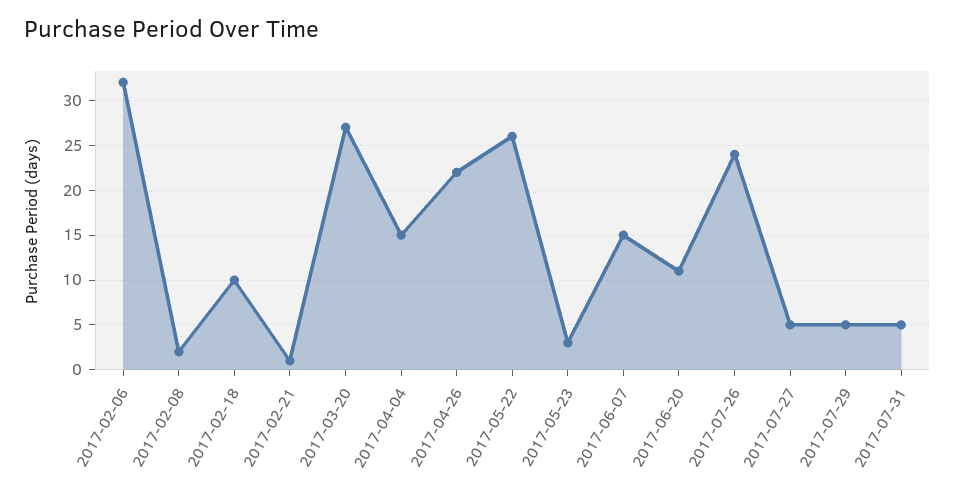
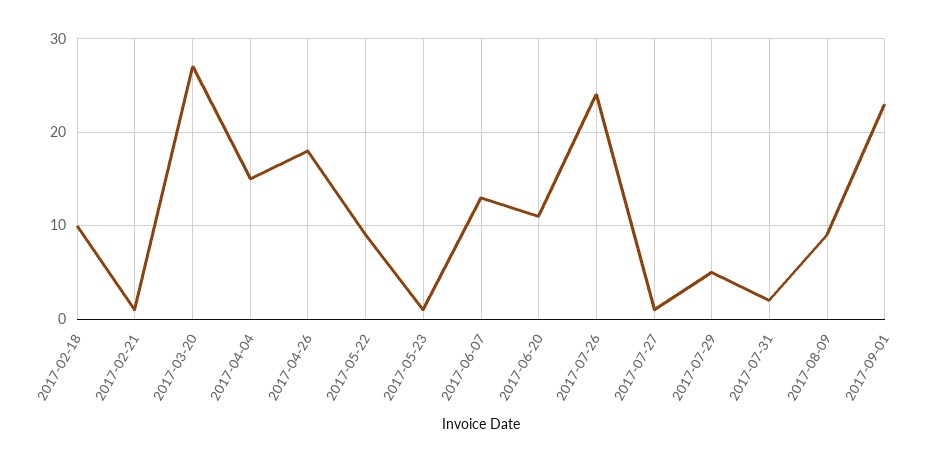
2017-02-06: 32 -> none
2017-02-08: 2 -> none
2017-04-26: 22 -> 18
2017-05-22: 26 -> 9
2017-05-23: 3 -> 1
2017-06-07: 15 -> 13
2017-07-27: 5 -> 1
2017-07-31: 5 -> 2
2017-08-09: none -> 9
2017-09-01: none -> 23

